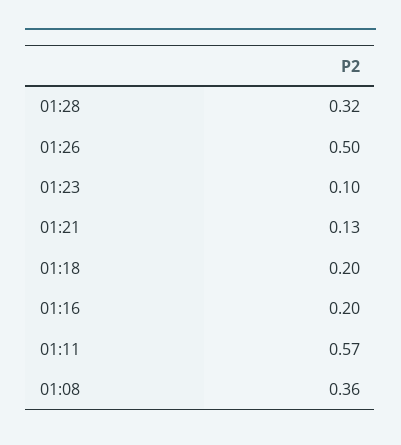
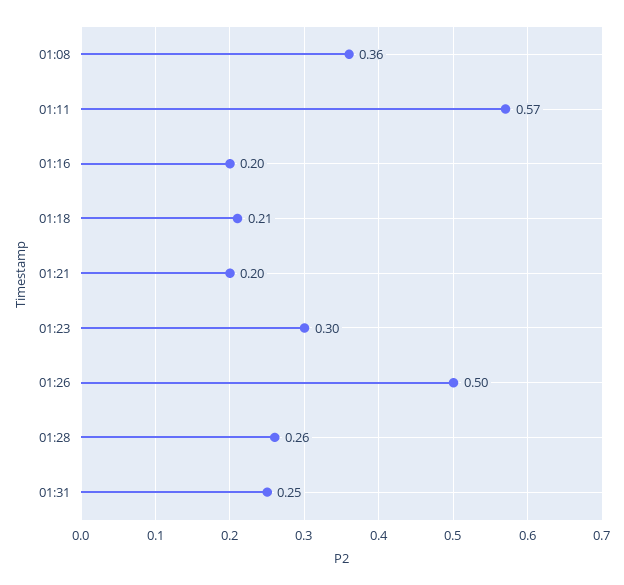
01:28: 0.32 -> 0.26
01:23: 0.1 -> 0.3
01:21: 0.13 -> 0.2
01:18: 0.2 -> 0.21
01:31: none -> 0.25

